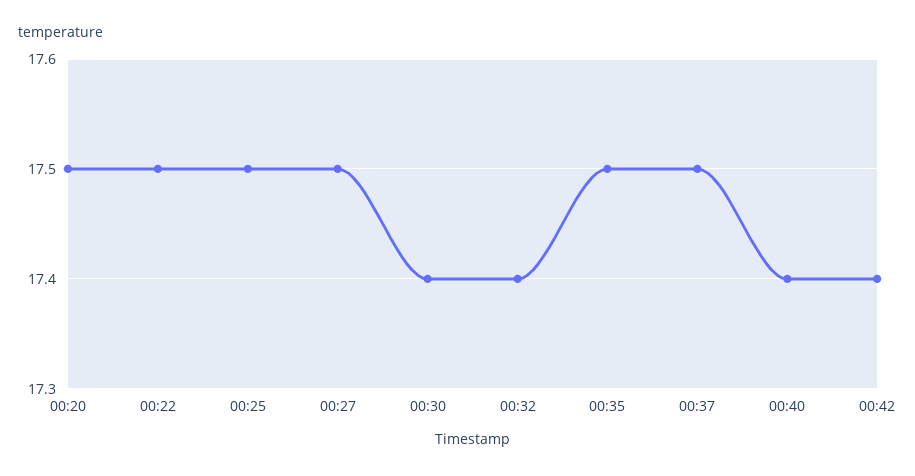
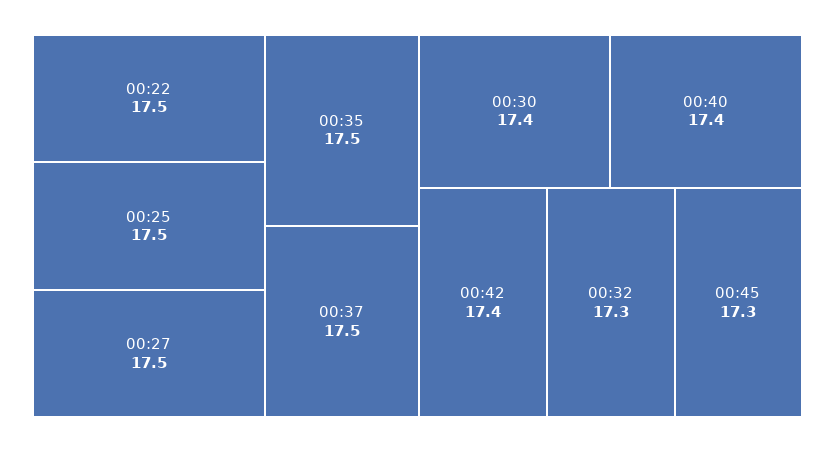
00:20: 17.5 -> none
00:32: 17.4 -> 17.3
00:45: none -> 17.3

